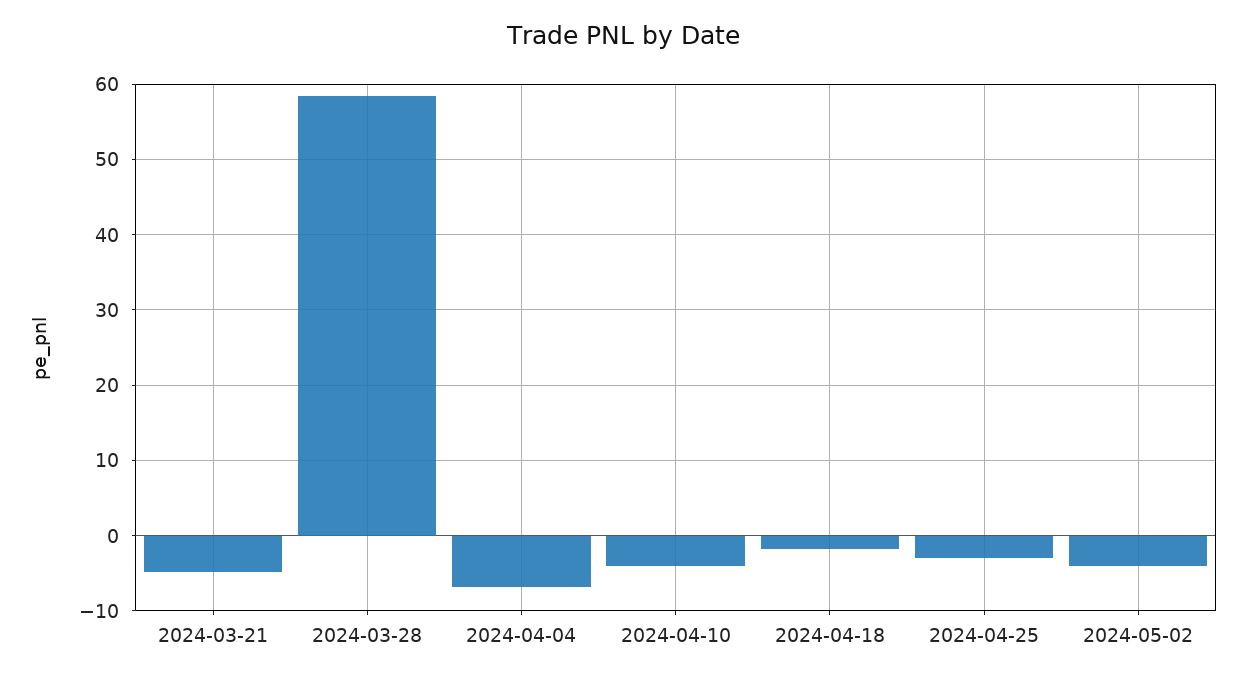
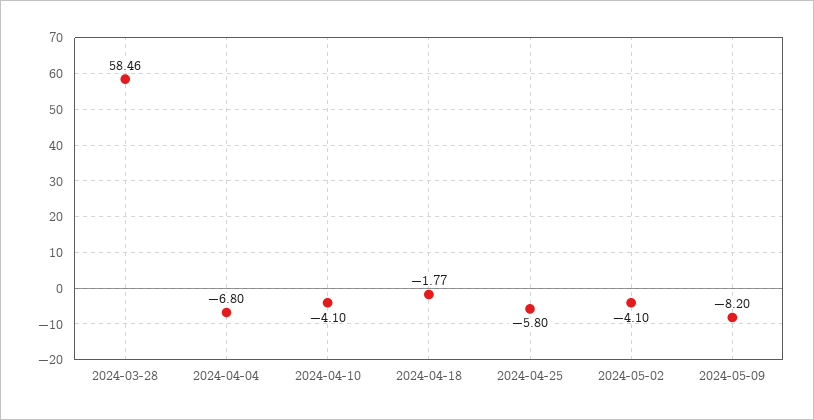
2024-03-21: -5 -> none
2024-04-25: -3 -> -5.8
2024-05-09: none -> -8.2

